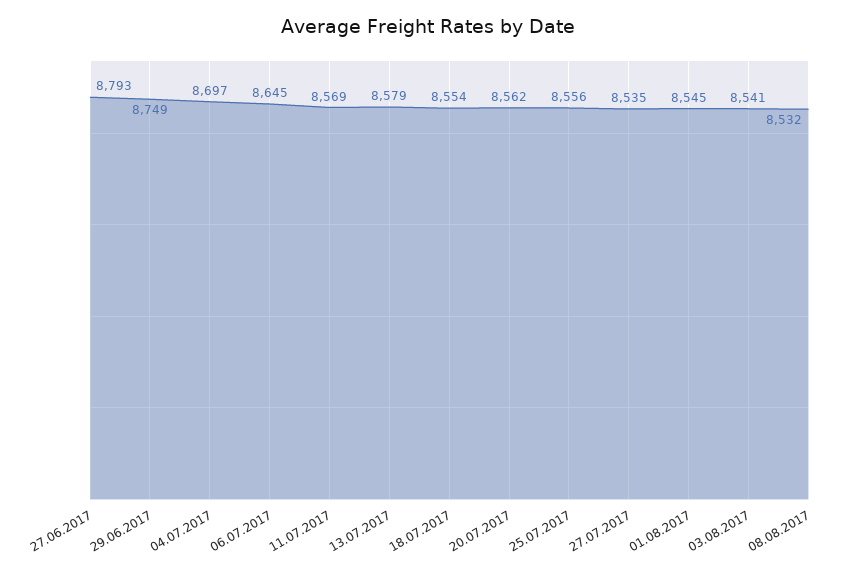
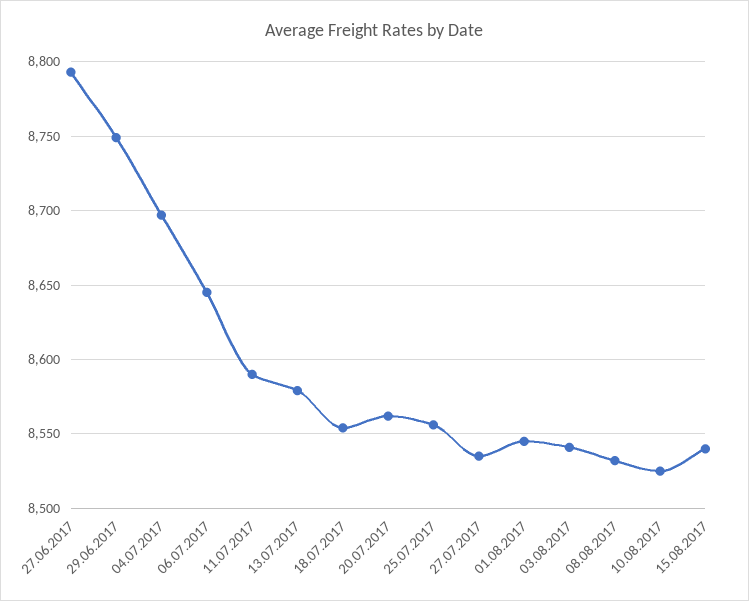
11.07.2017: 8569 -> 8590
10.08.2017: none -> 8525
15.08.2017: none -> 8540

